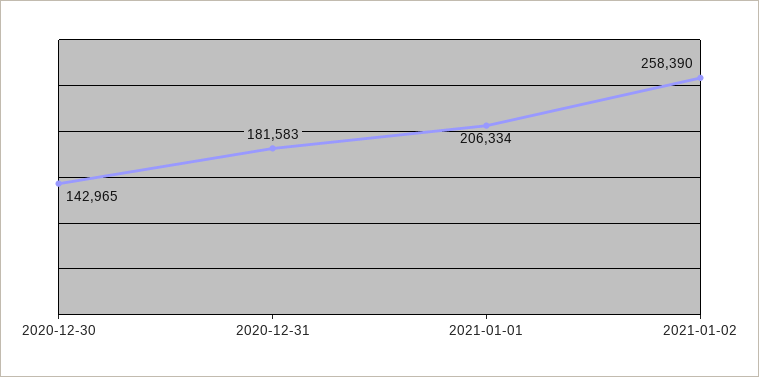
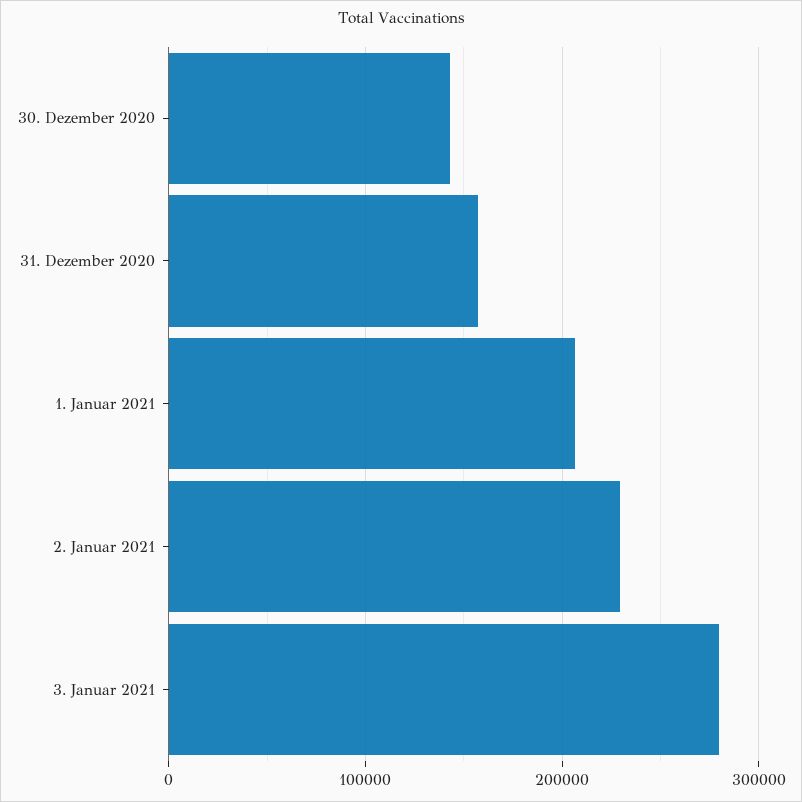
2020-12-31: 181583 -> 160000
2021-01-02: 258390 -> 230000
3. Januar 2021: none -> 280000

